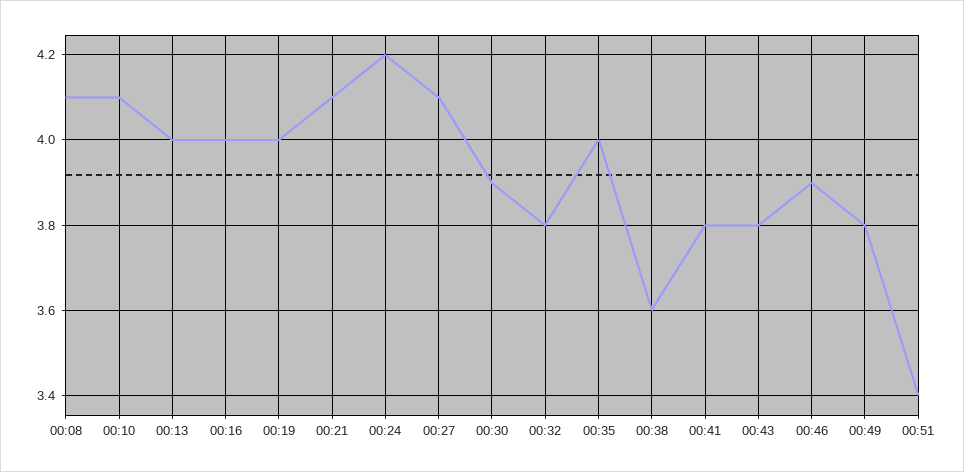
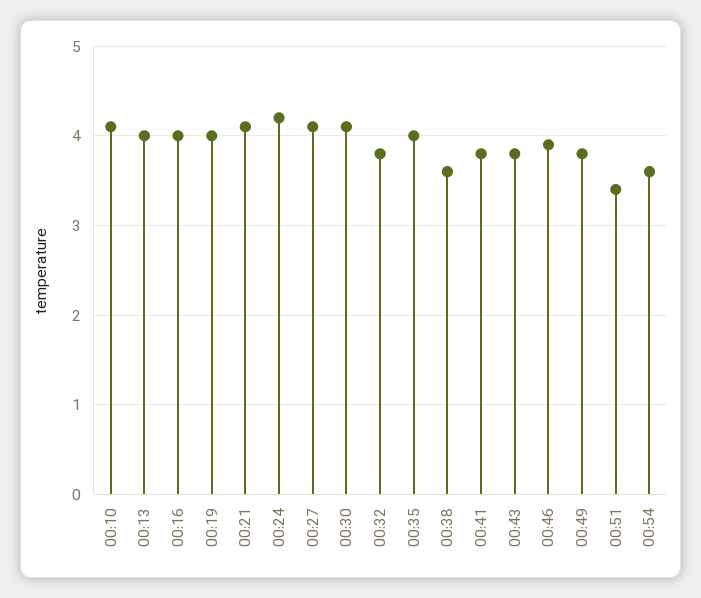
00:08: 4.1 -> none
00:30: 3.9 -> 4.1
00:54: none -> 3.6

